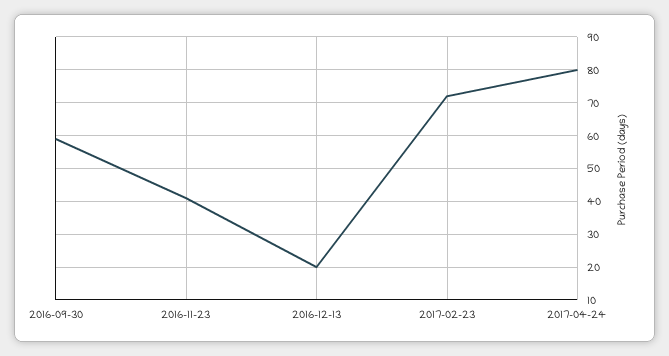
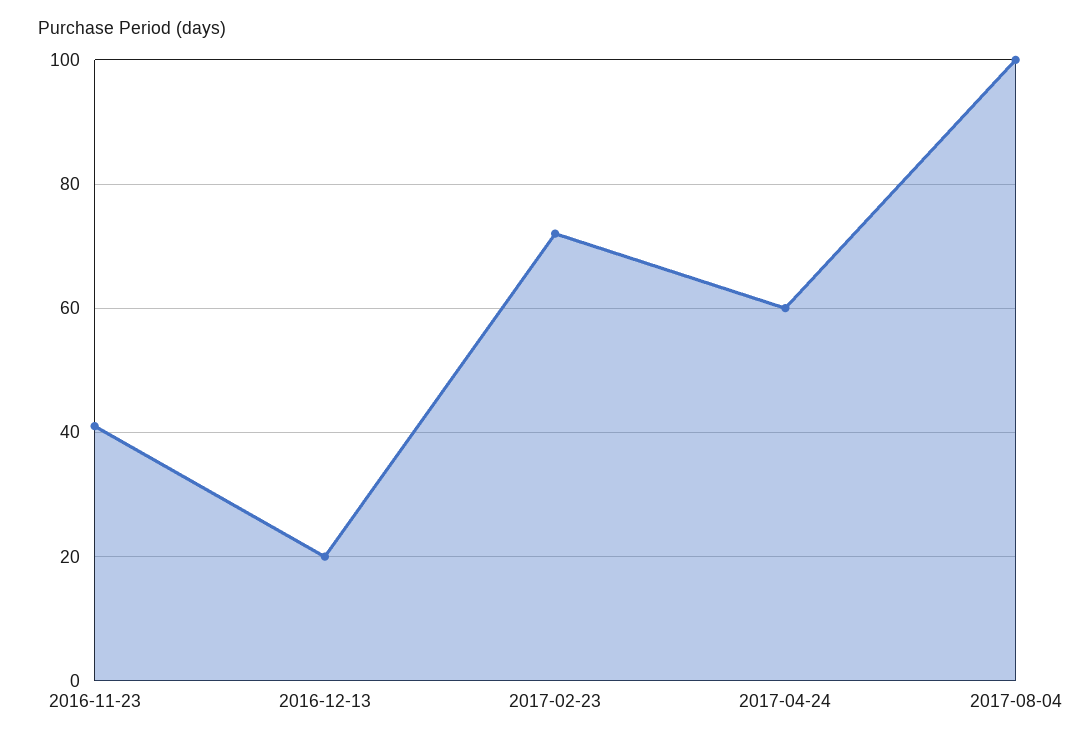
2016-09-30: 60 -> none
2017-04-24: 80 -> 60
2017-08-04: none -> 100

